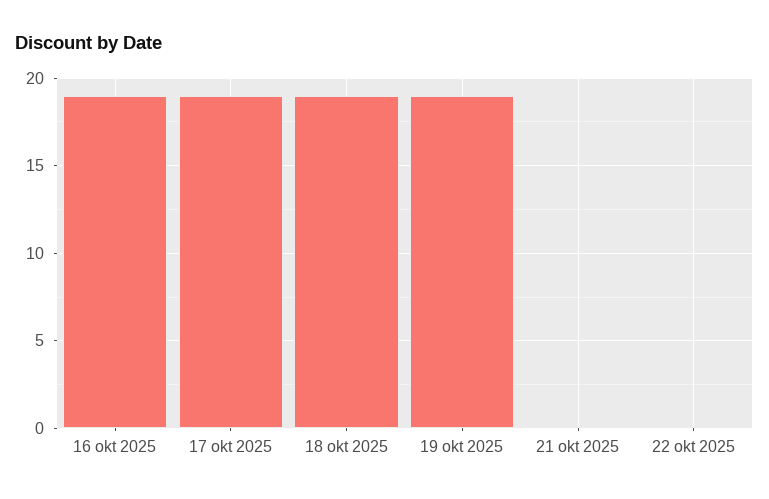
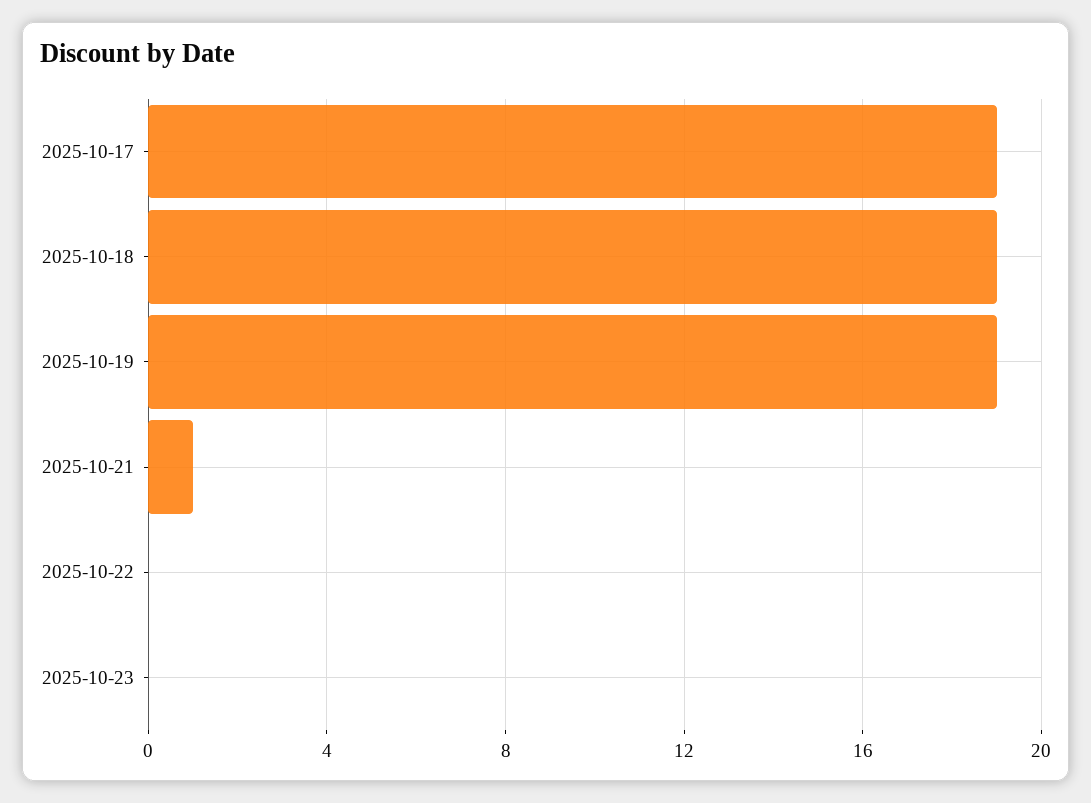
16 okt 2025: 19 -> none
21 okt 2025: 0 -> 1
2025-10-23: none -> 0

